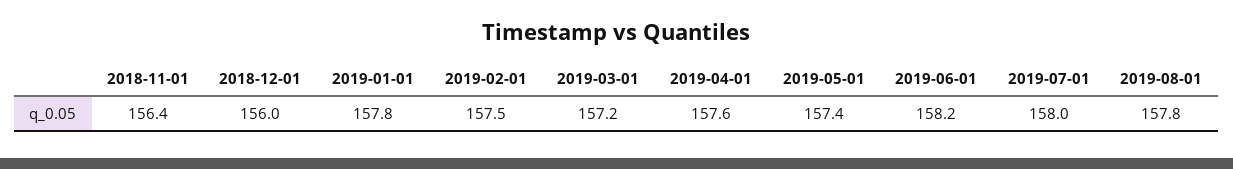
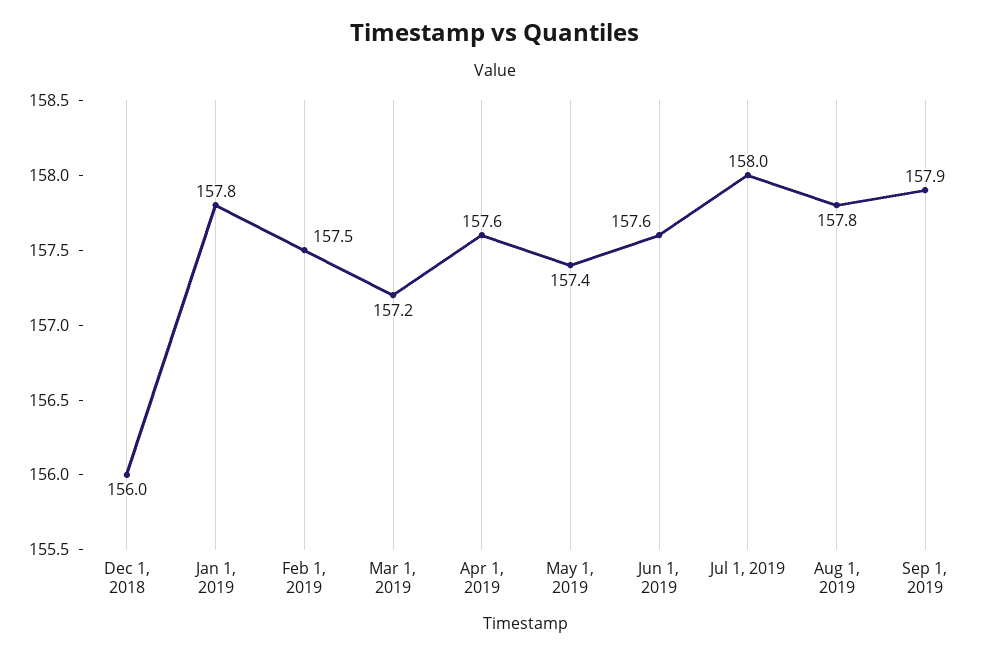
2018-11-01: 156.4 -> none
2019-06-01: 158.2 -> 157.6
Sep 1, 2019: none -> 157.9

